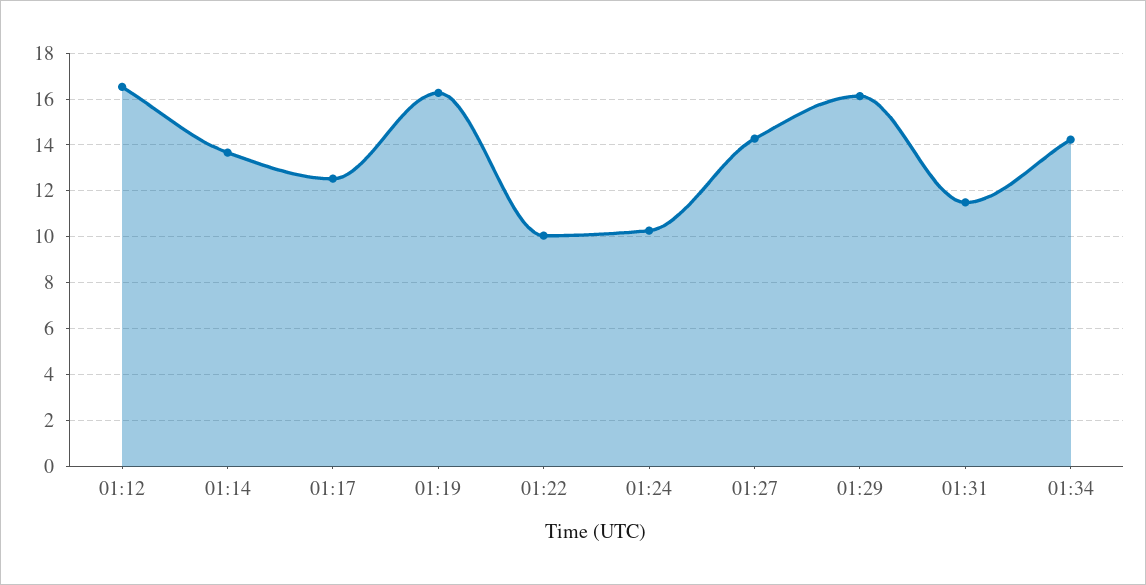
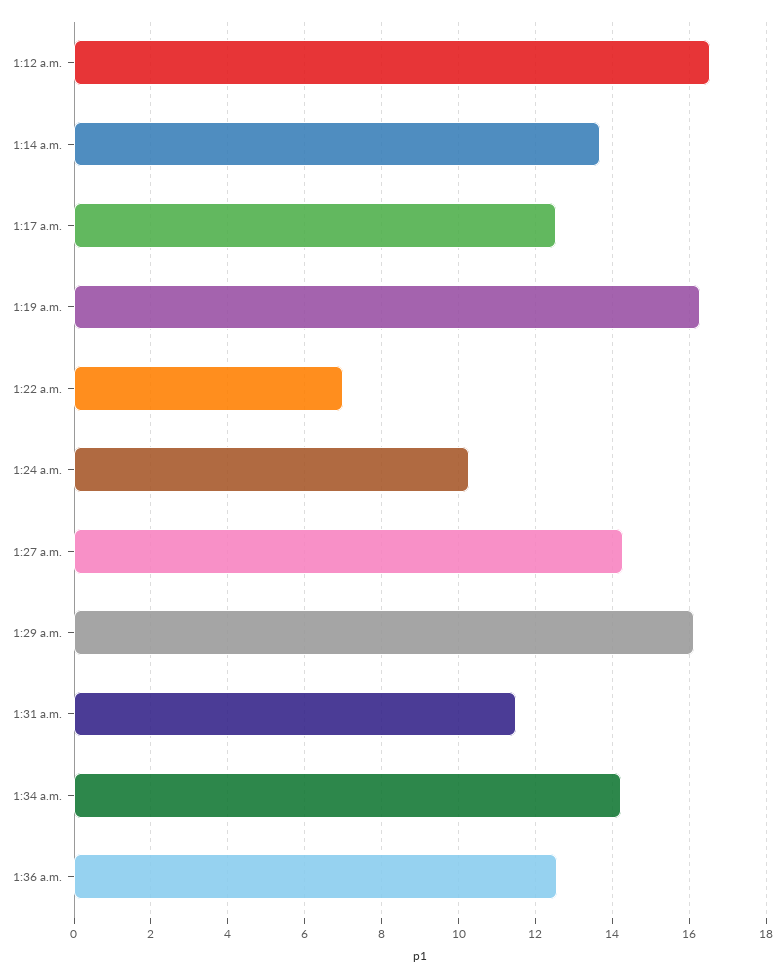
01:22: 10 -> 7
1:36 a.m.: none -> 12.6

